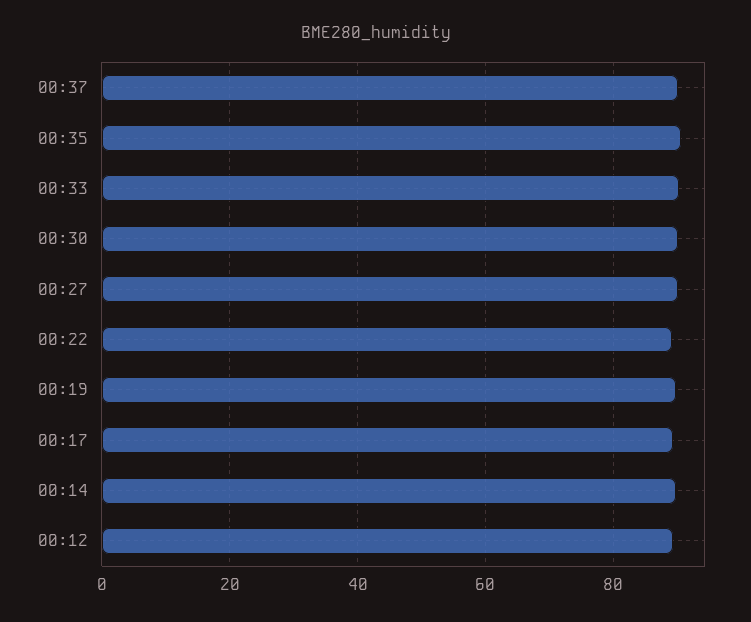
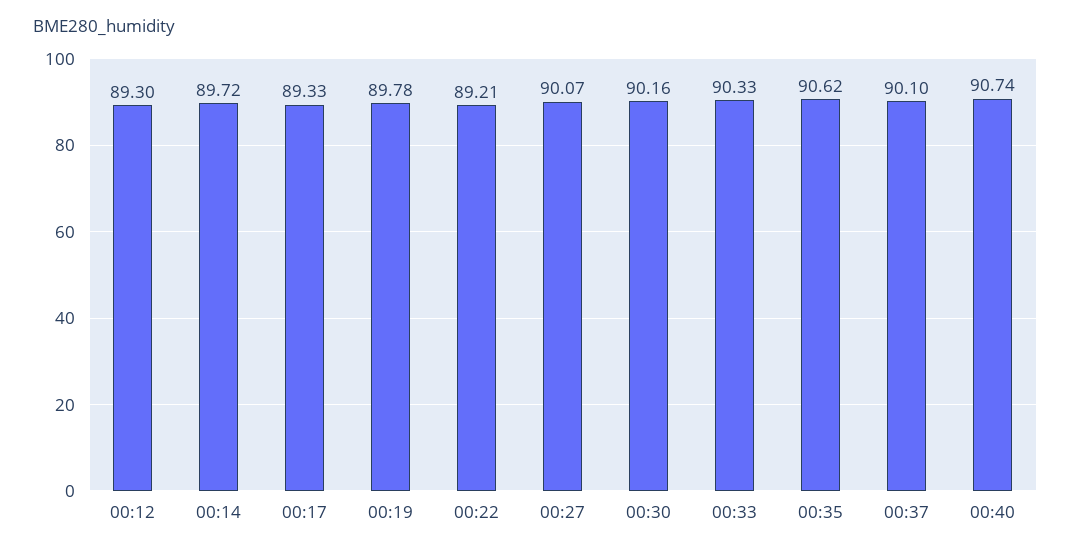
00:40: none -> 90.74

